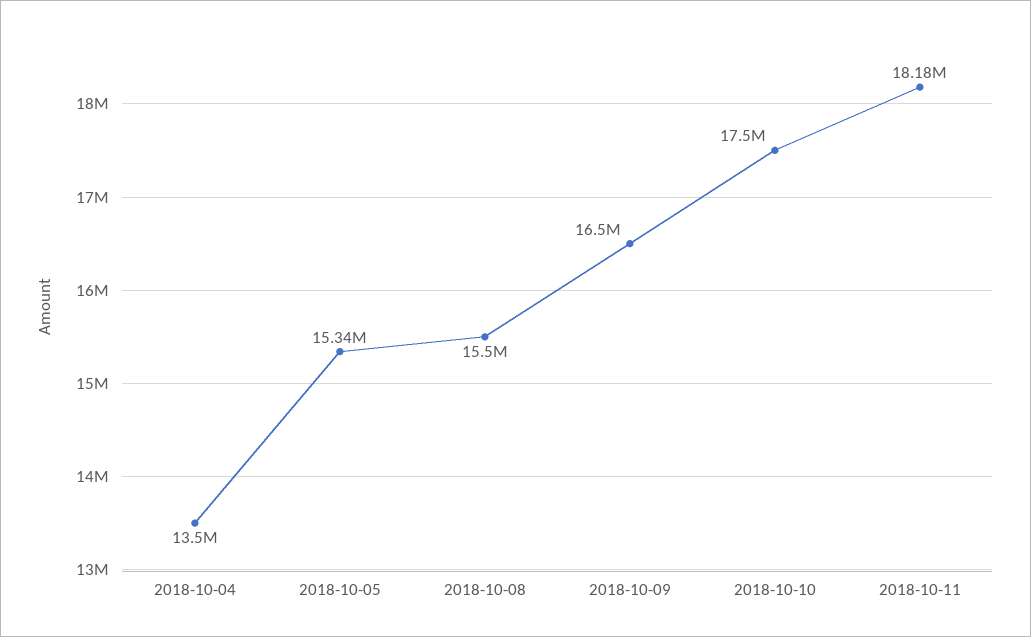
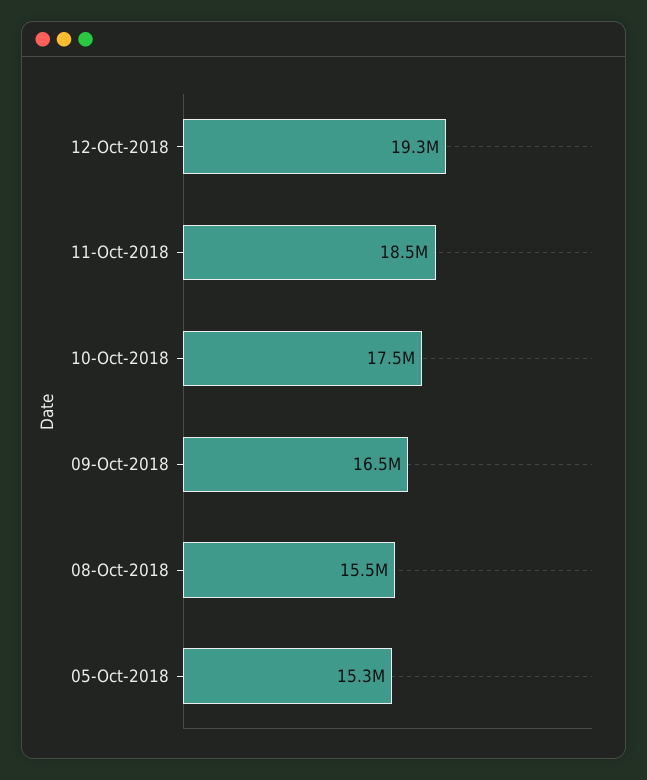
2018-10-04: 13500000 -> none
2018-10-11: 18180000 -> 18500000
12-Oct-2018: none -> 19300000

